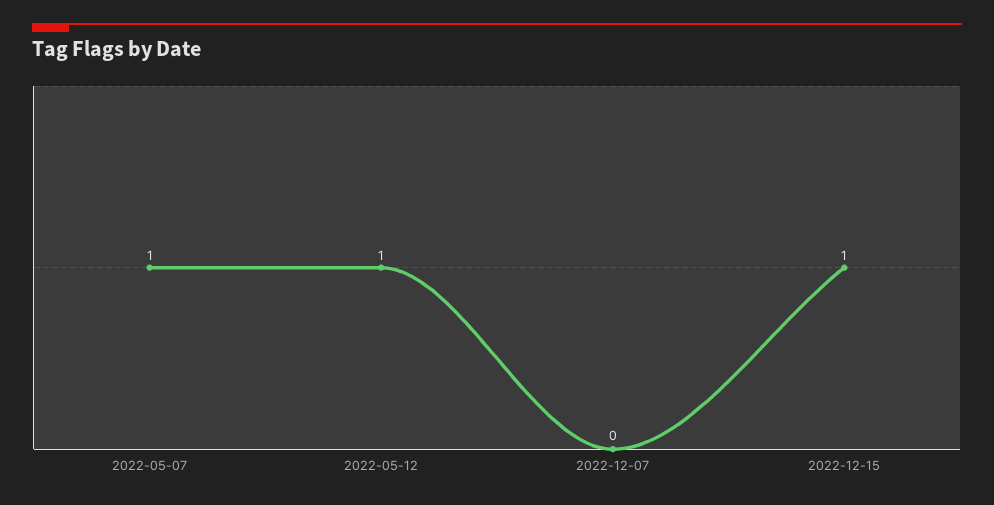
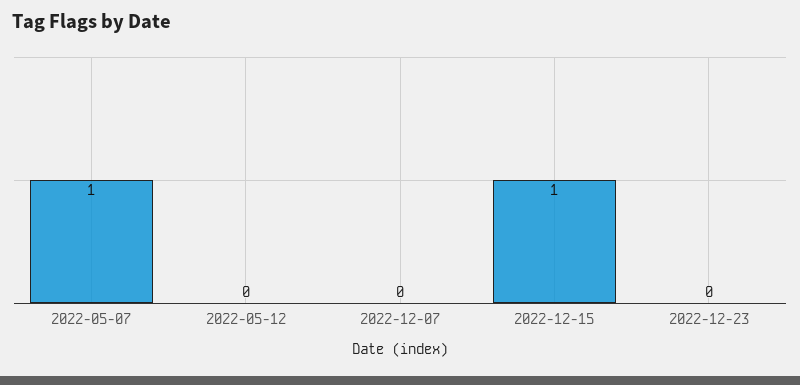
2022-05-12: 1 -> 0
2022-12-23: none -> 0

